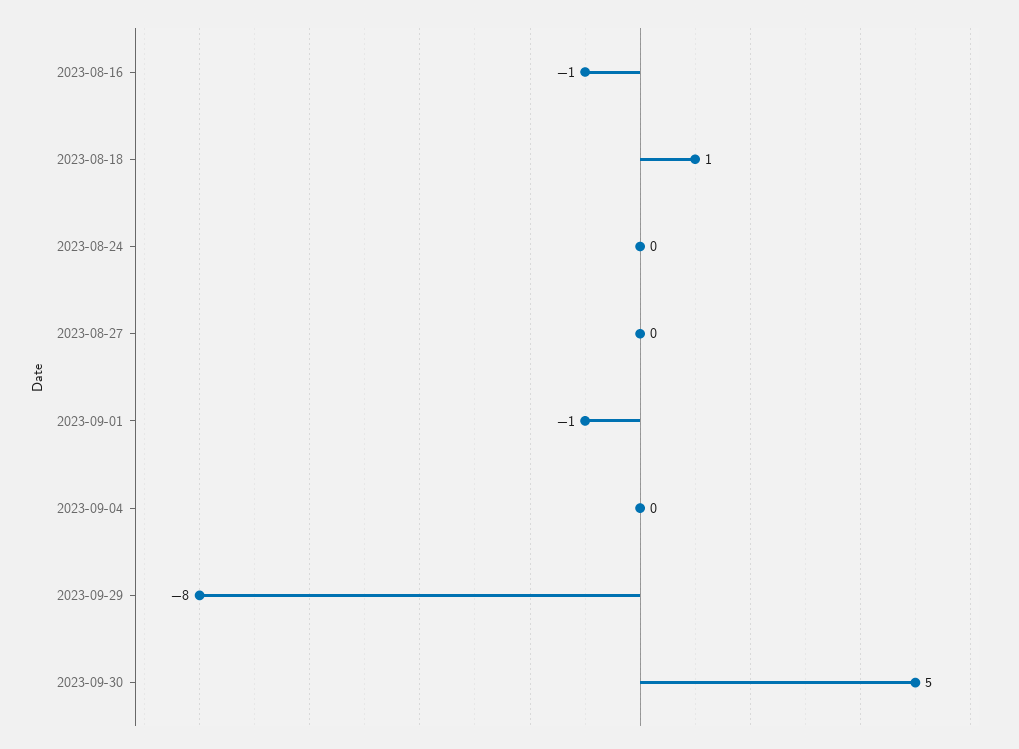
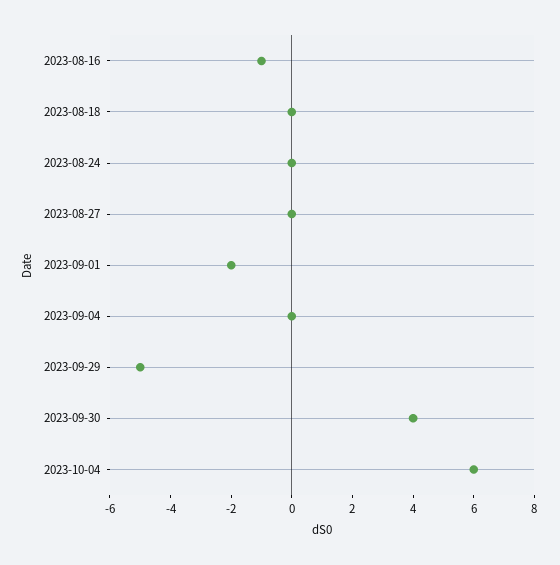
2023-08-18: 1 -> 0
2023-09-01: -1 -> -2
2023-09-29: -8 -> -5
2023-09-30: 5 -> 4
2023-10-04: none -> 6

